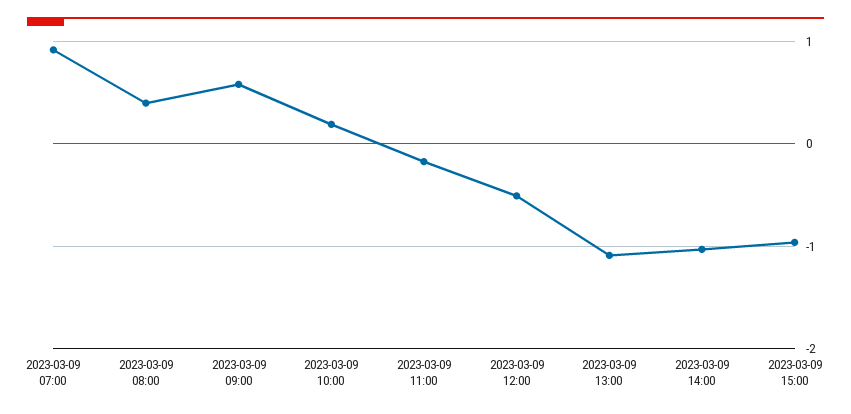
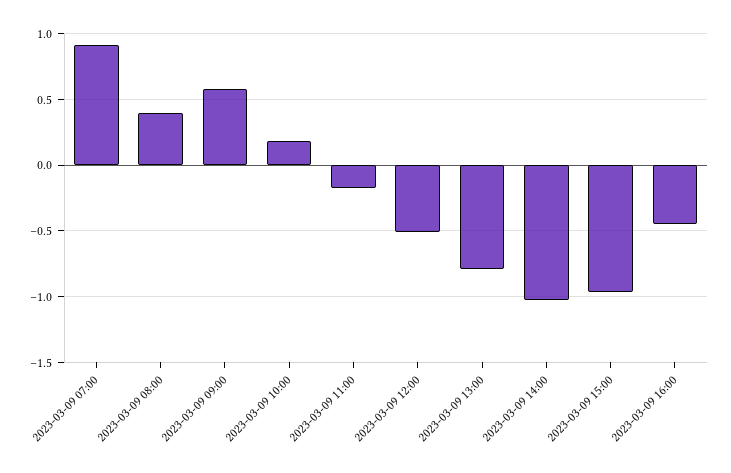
2023-03-09 13:00: -1.1 -> -0.8
2023-03-09 16:00: none -> -0.45

